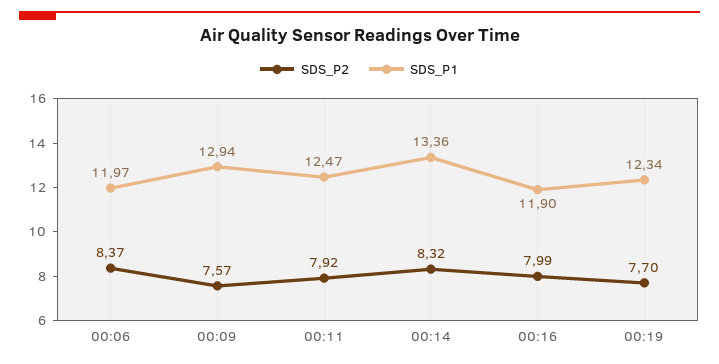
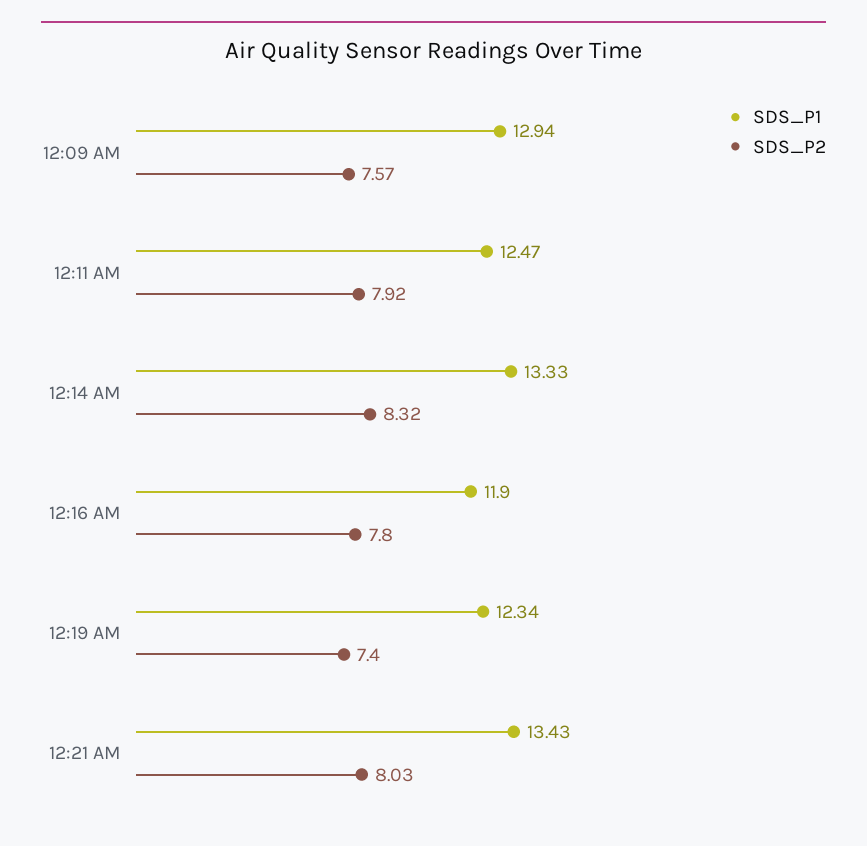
SDS_P2, 00:06: 8.37 -> none
SDS_P1, 00:06: 11.97 -> none
SDS_P1, 00:14: 13.36 -> 13.33
SDS_P2, 00:16: 7.99 -> 7.8
SDS_P2, 00:19: 7.7 -> 7.4
SDS_P1, 12:21 AM: none -> 13.43
SDS_P2, 12:21 AM: none -> 8.03

